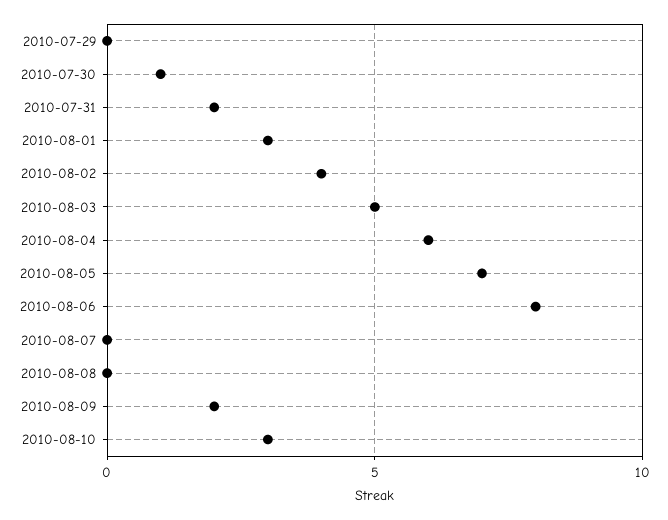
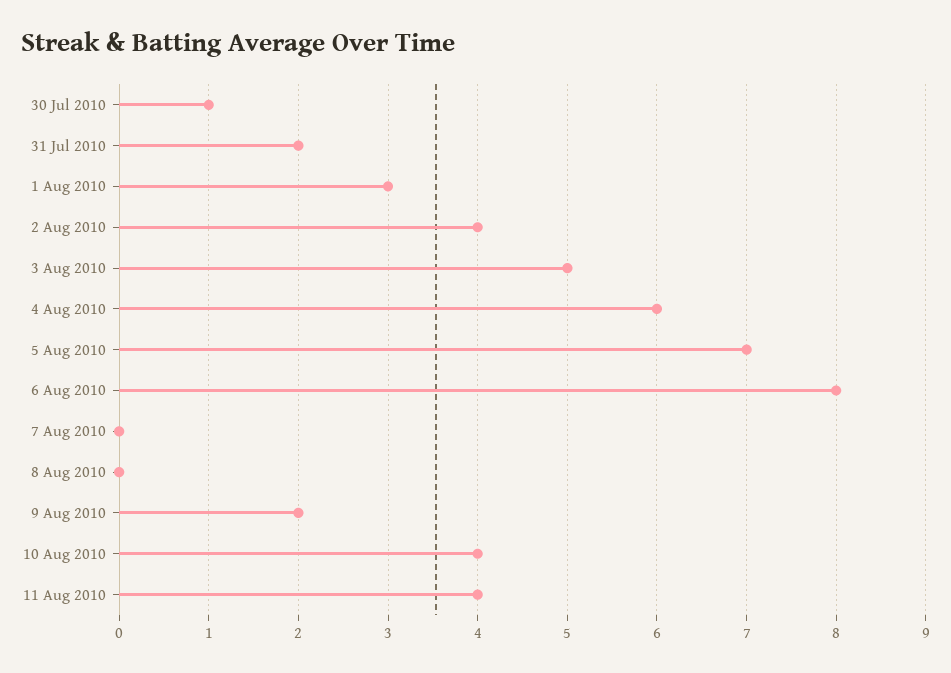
2010-07-29: 0 -> none
2010-08-10: 3 -> 4
11 Aug 2010: none -> 4

